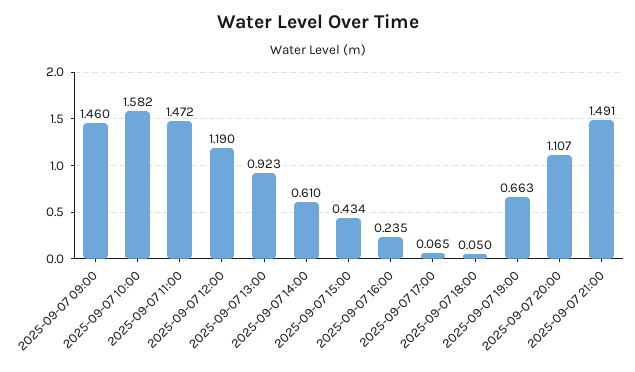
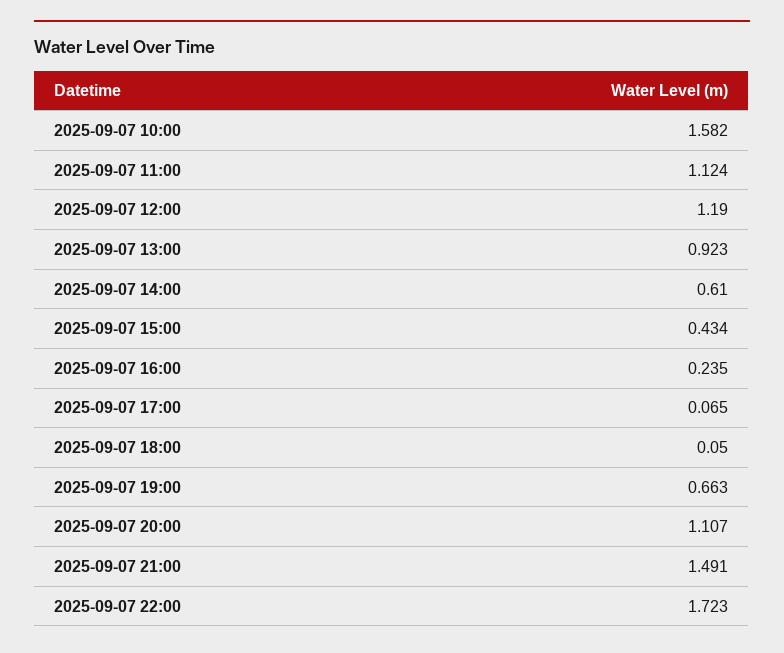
2025-09-07 09:00: 1.46 -> none
2025-09-07 11:00: 1.472 -> 1.124
2025-09-07 22:00: none -> 1.723

